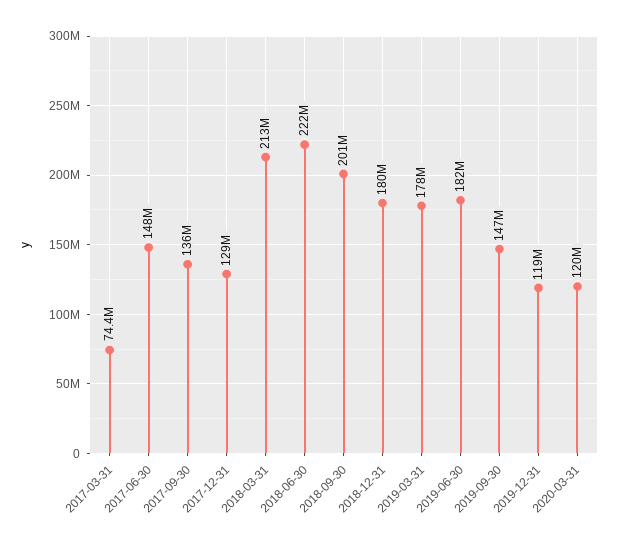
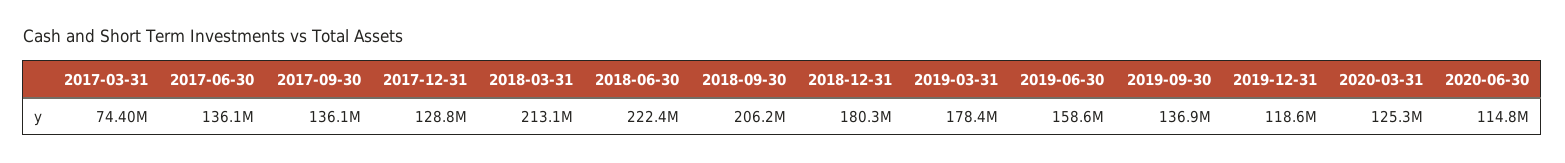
2017-06-30: 148000000 -> 136100000
2018-09-30: 201000000 -> 206200000
2019-06-30: 182000000 -> 158600000
2019-09-30: 147000000 -> 136900000
2020-03-31: 120000000 -> 125300000
2020-06-30: none -> 114800000

